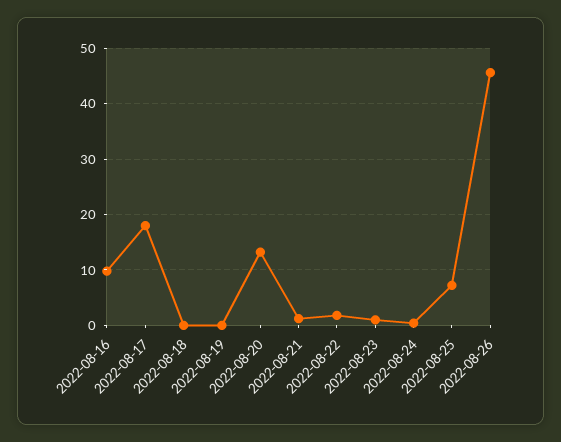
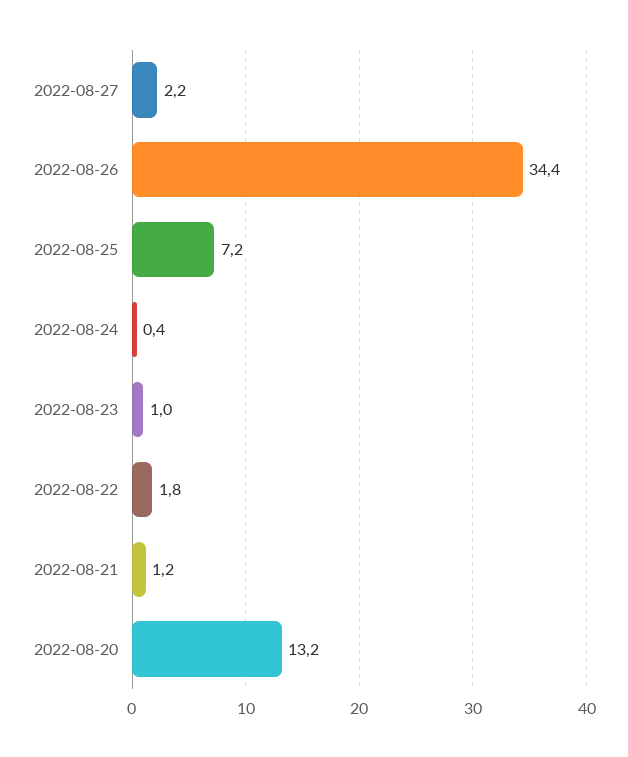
2022-08-16: 10 -> none
2022-08-17: 18 -> none
2022-08-18: 0 -> none
2022-08-19: 0 -> none
2022-08-26: 46 -> 34.4
2022-08-27: none -> 2.2

